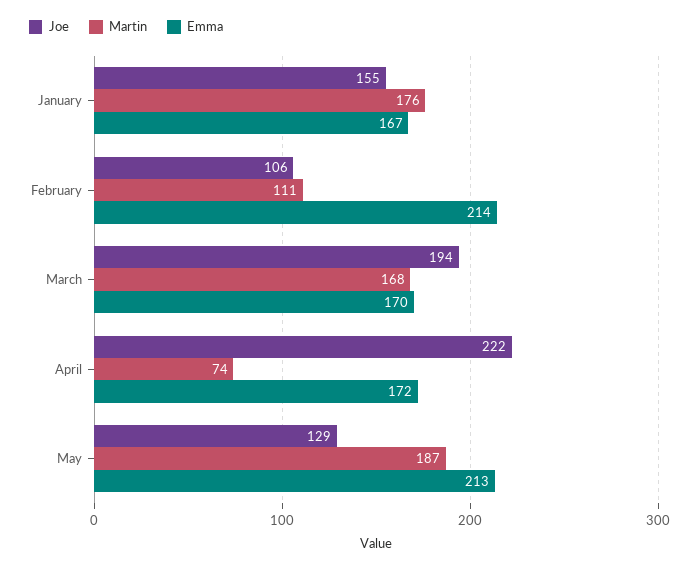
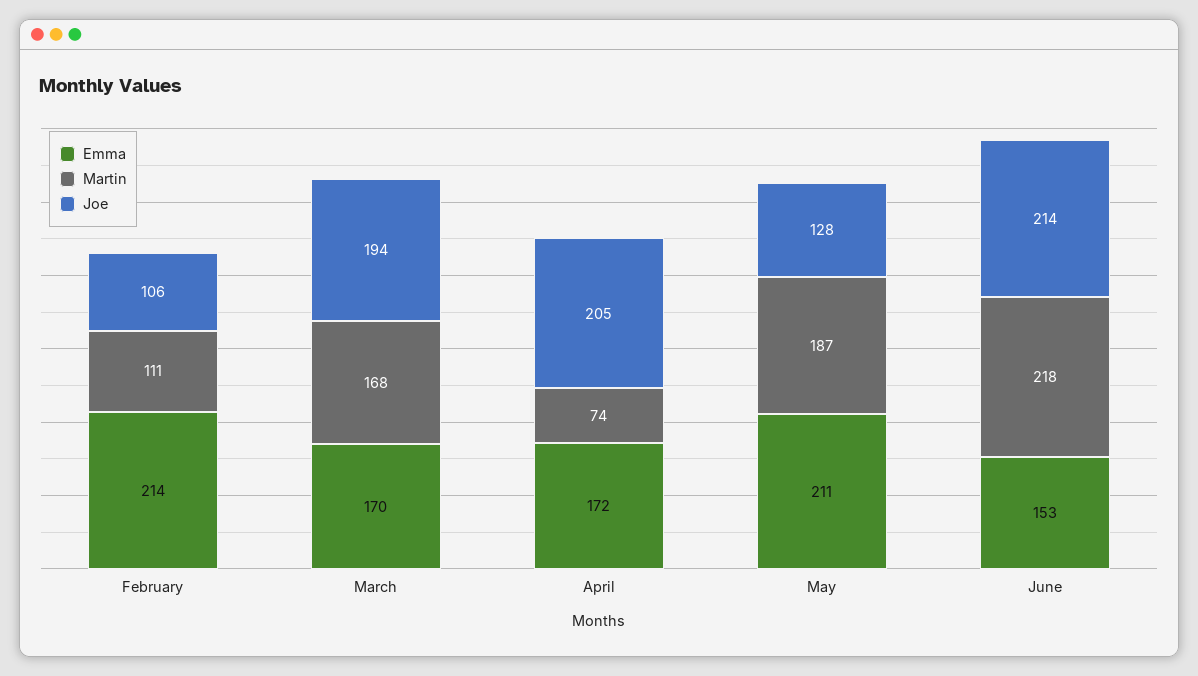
Joe, January: 155 -> none
Martin, January: 176 -> none
Emma, January: 167 -> none
Joe, April: 222 -> 205
Joe, May: 129 -> 128
Emma, May: 213 -> 211
Emma, June: none -> 153
Martin, June: none -> 218
Joe, June: none -> 214

